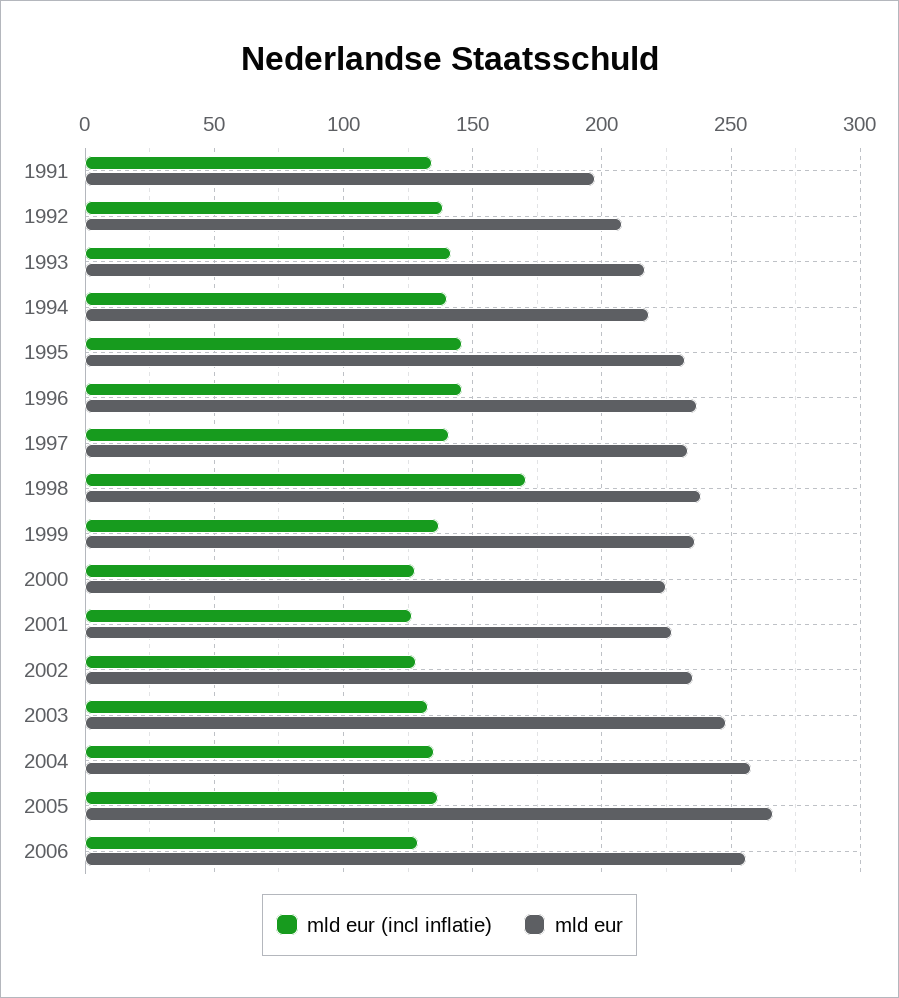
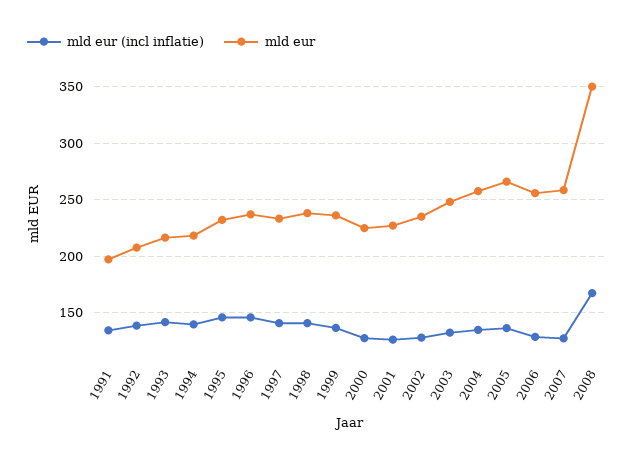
mld eur (incl inflatie), 1998: 170 -> 140
mld eur (incl inflatie), 2007: none -> 130
mld eur, 2007: none -> 260
mld eur (incl inflatie), 2008: none -> 170
mld eur, 2008: none -> 350

